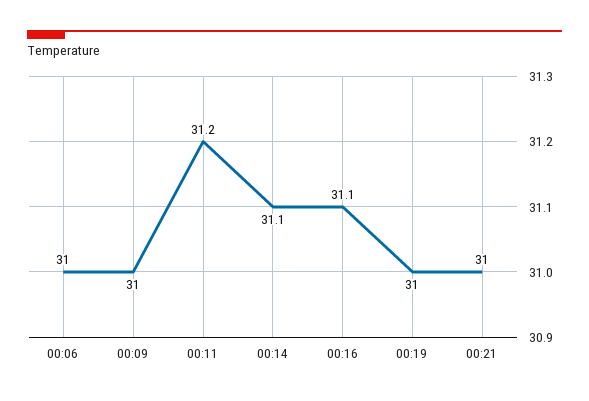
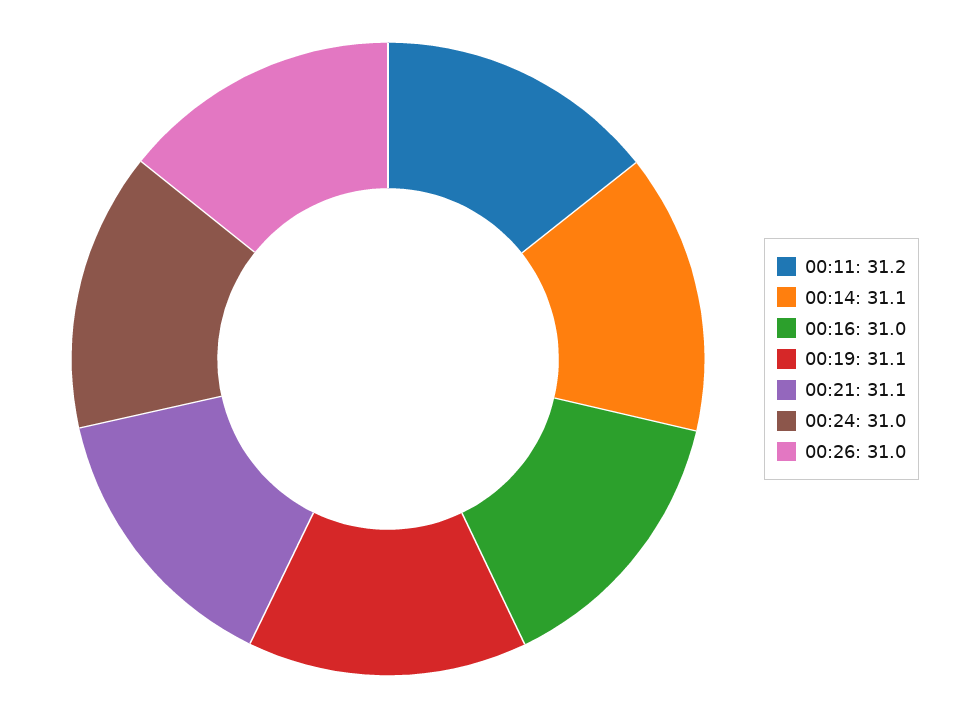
00:06: 31 -> none
00:09: 31 -> none
00:16: 31.1 -> 31
00:19: 31 -> 31.1
00:21: 31 -> 31.1
00:24: none -> 31
00:26: none -> 31

